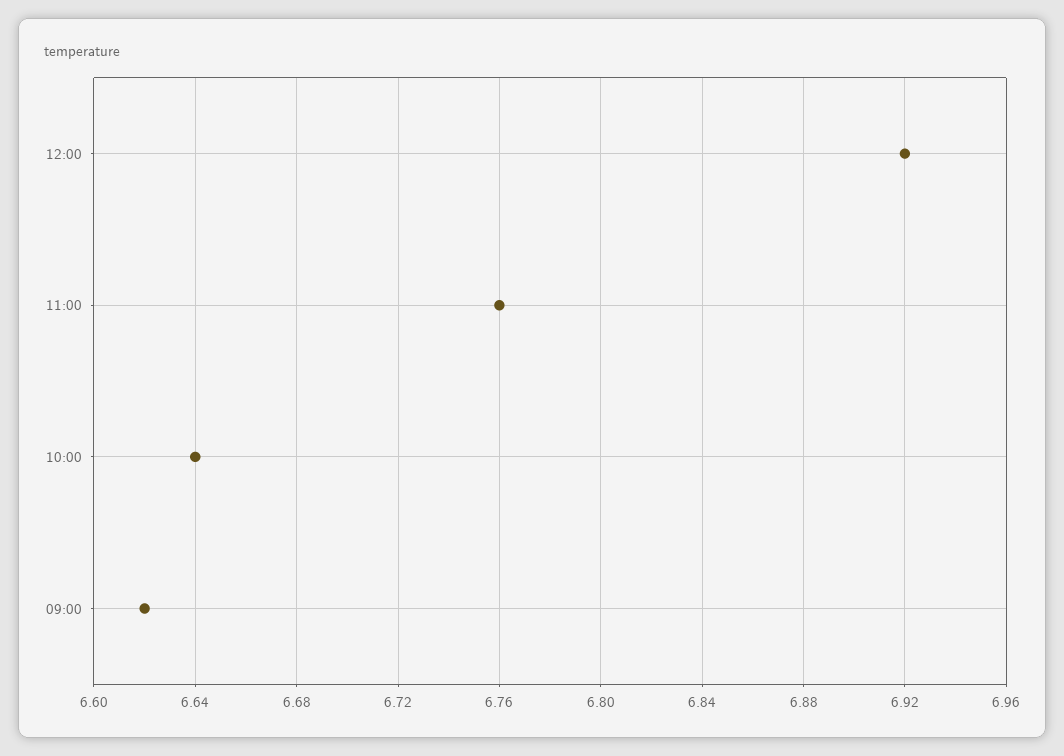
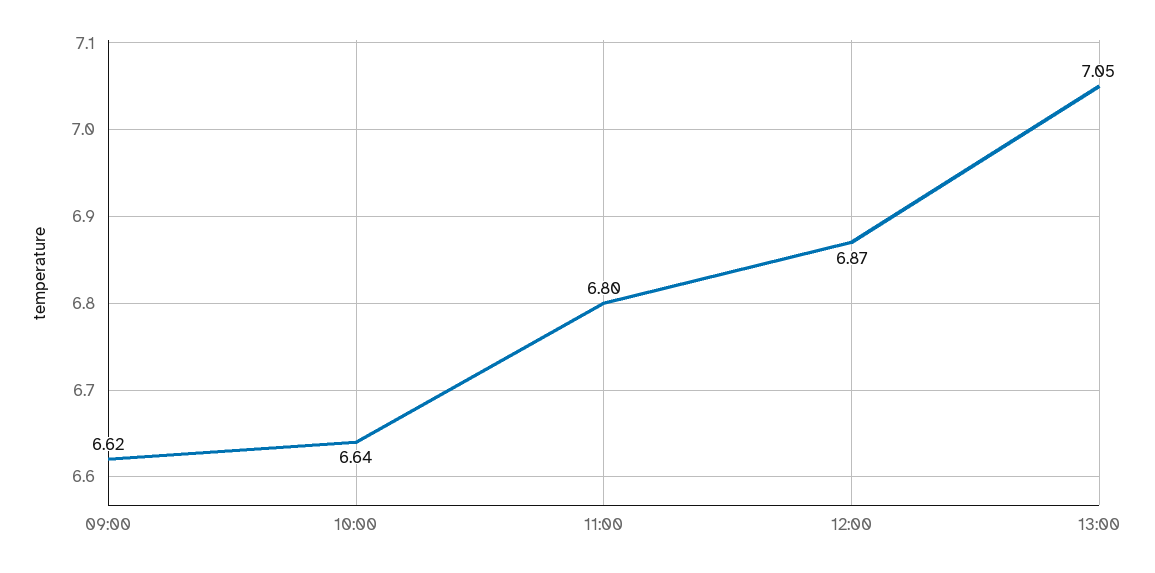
12:00: 6.92 -> 6.87
11:00: 6.76 -> 6.8
13:00: none -> 7.05

